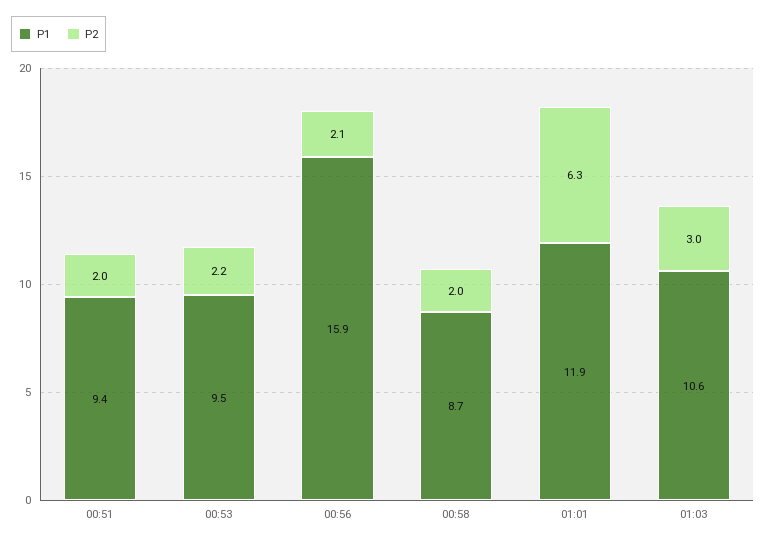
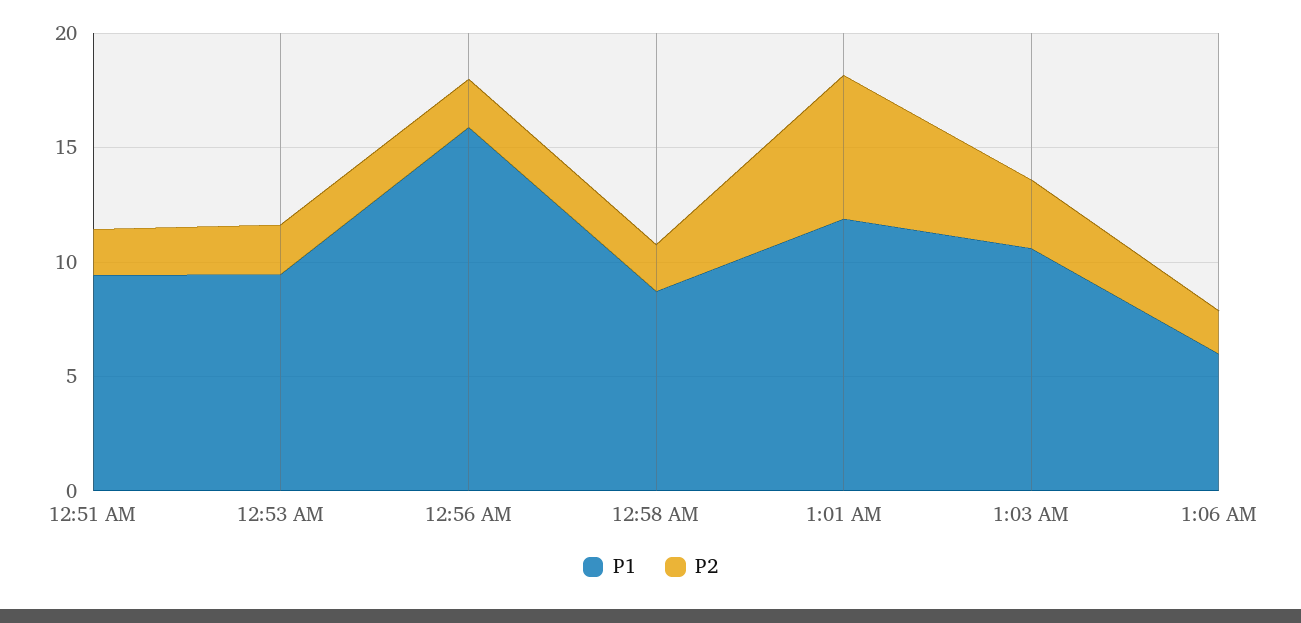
P1, 1:06 AM: none -> 6
P2, 1:06 AM: none -> 2

